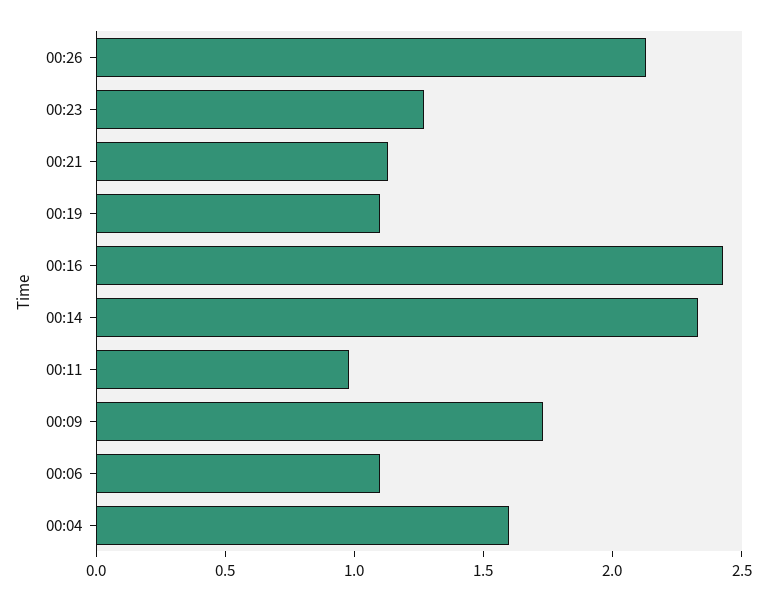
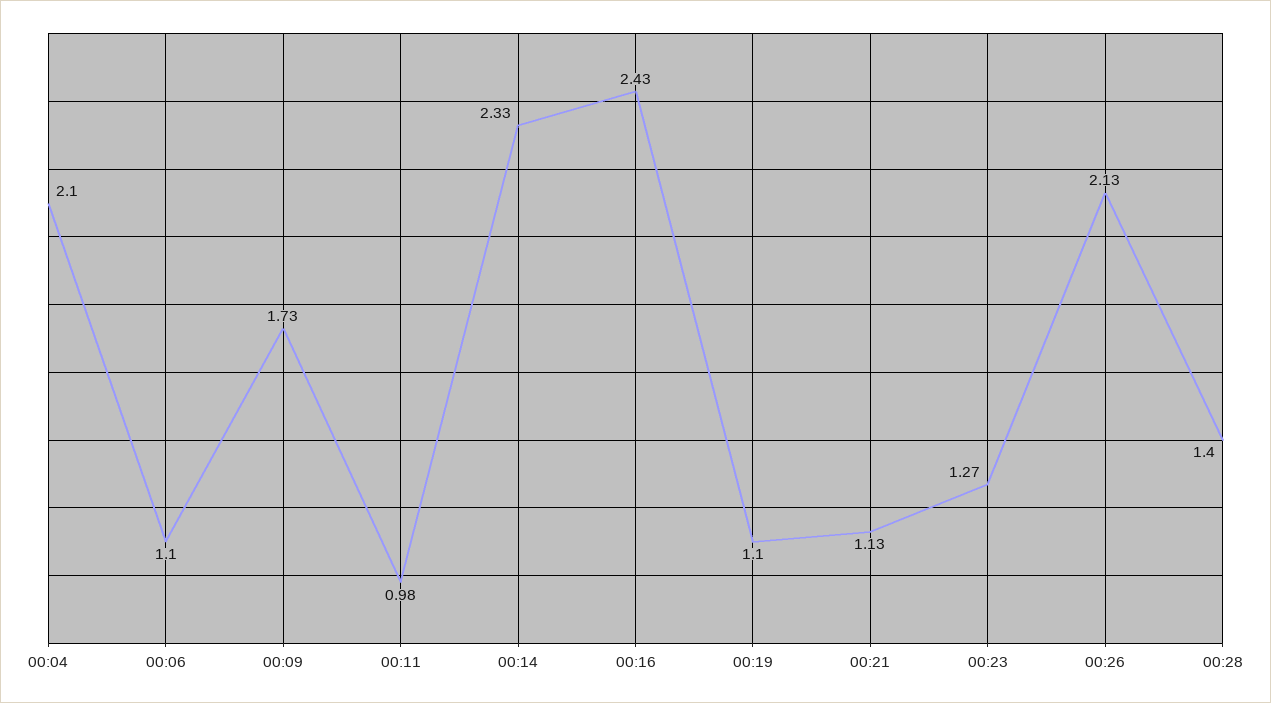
00:04: 1.6 -> 2.1
00:28: none -> 1.4

